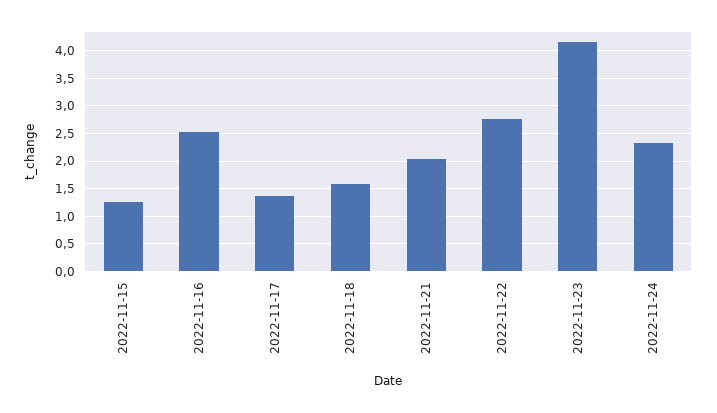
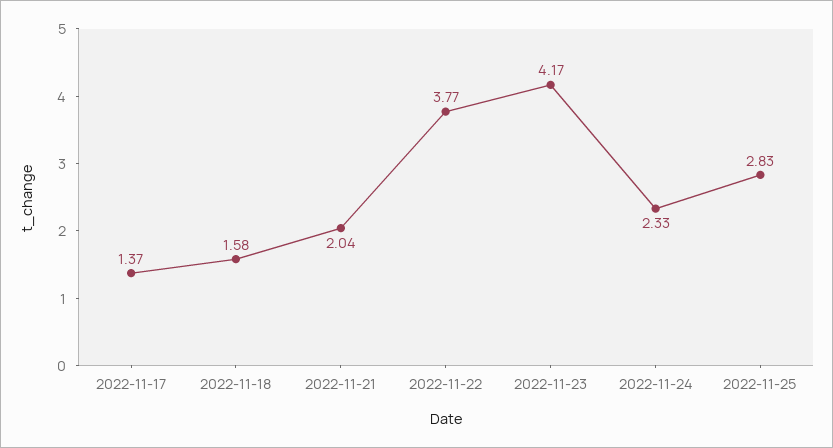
2022-11-15: 1.25 -> none
2022-11-16: 2.5 -> none
2022-11-22: 2.75 -> 3.77
2022-11-25: none -> 2.83

